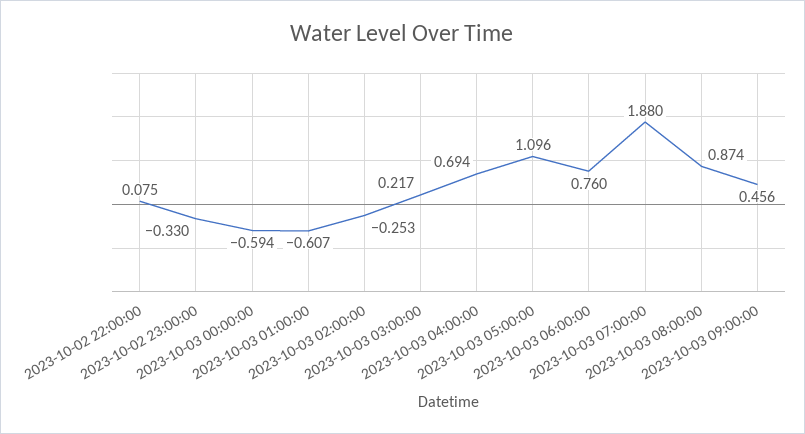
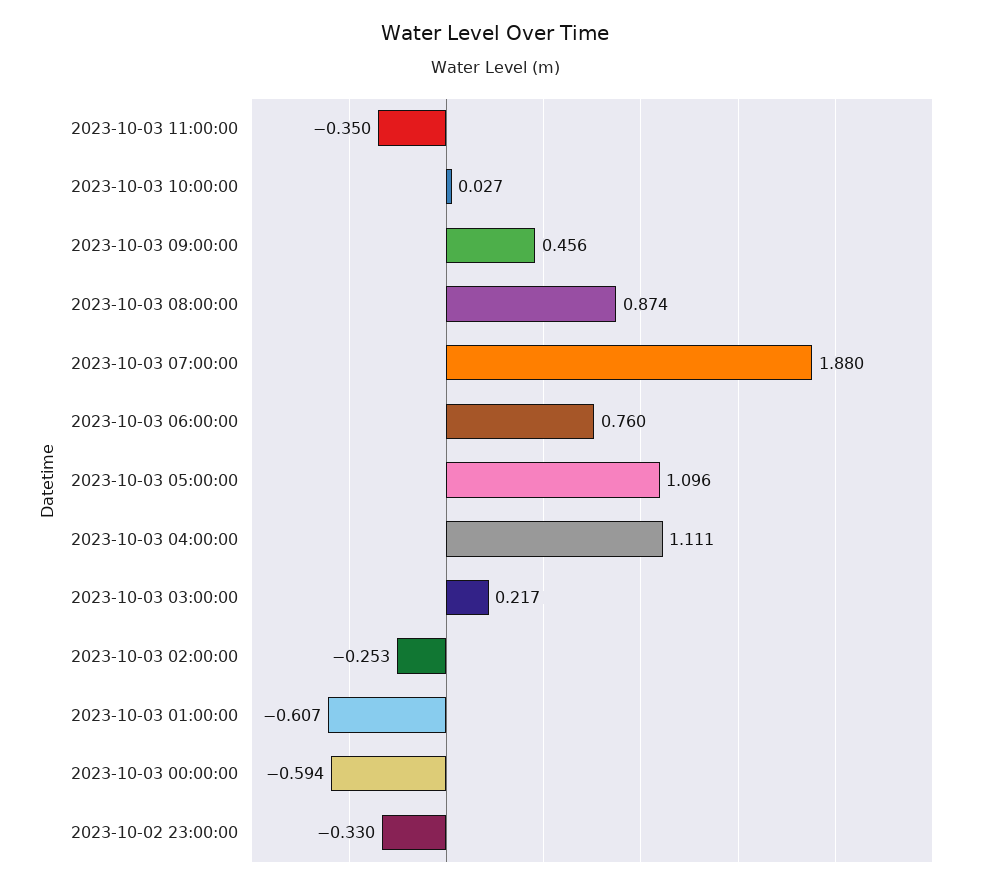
2023-10-02 22:00:00: 0.075 -> none
2023-10-03 04:00:00: 0.694 -> 1.111
2023-10-03 11:00:00: none -> -0.35
2023-10-03 10:00:00: none -> 0.027

